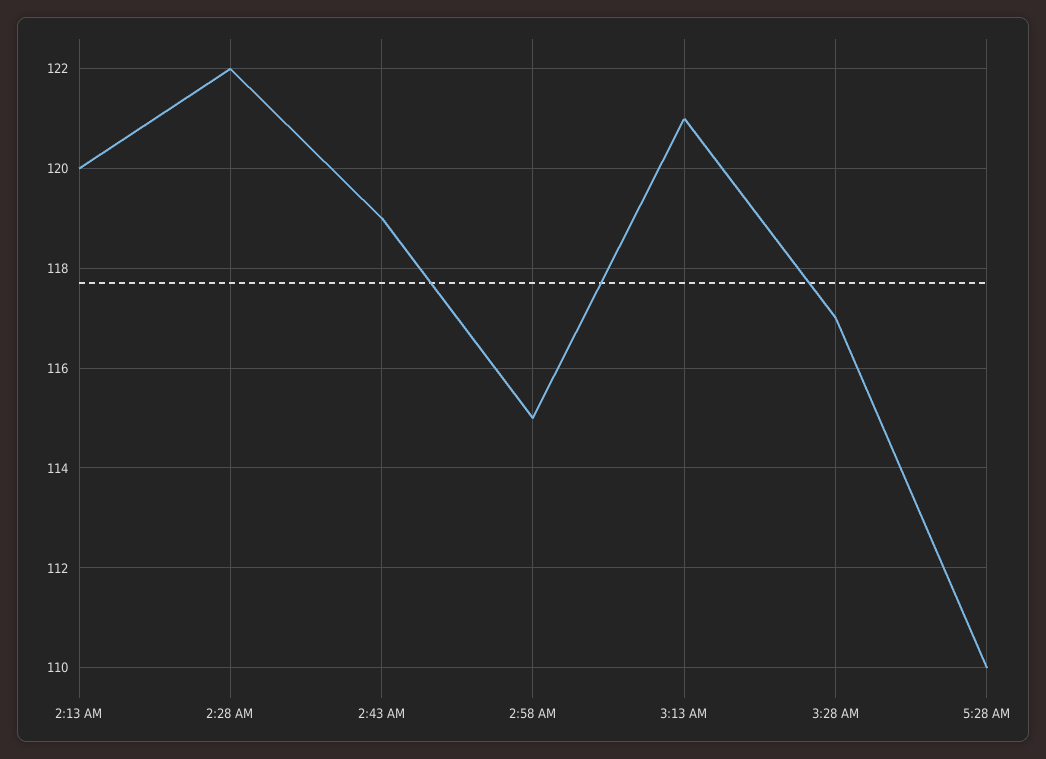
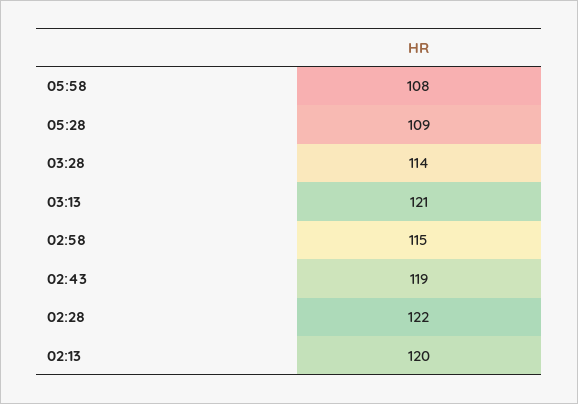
3:28 AM: 117 -> 114
5:28 AM: 110 -> 109
05:58: none -> 108

